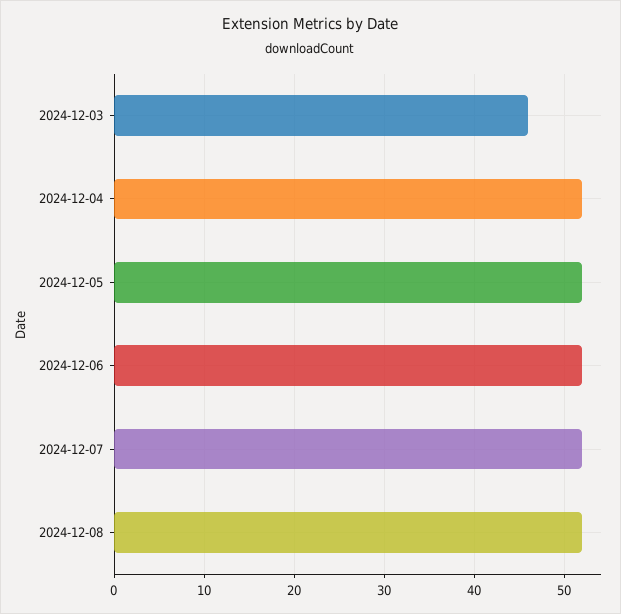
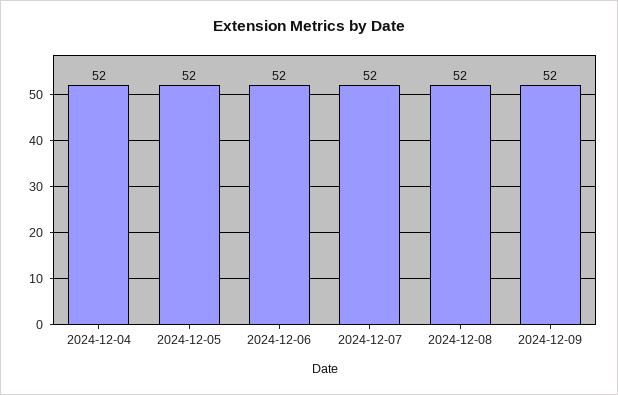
2024-12-03: 46 -> none
2024-12-09: none -> 52

